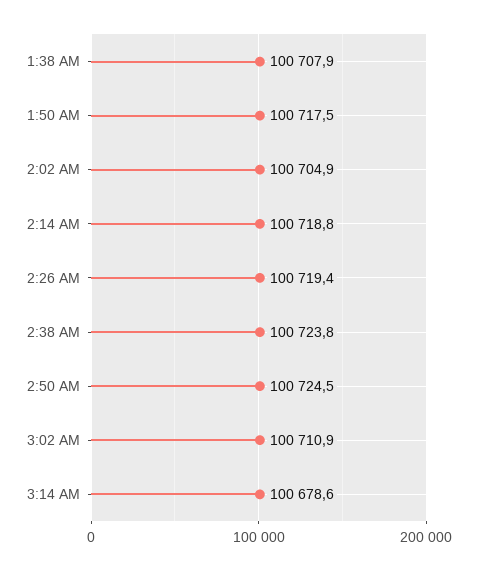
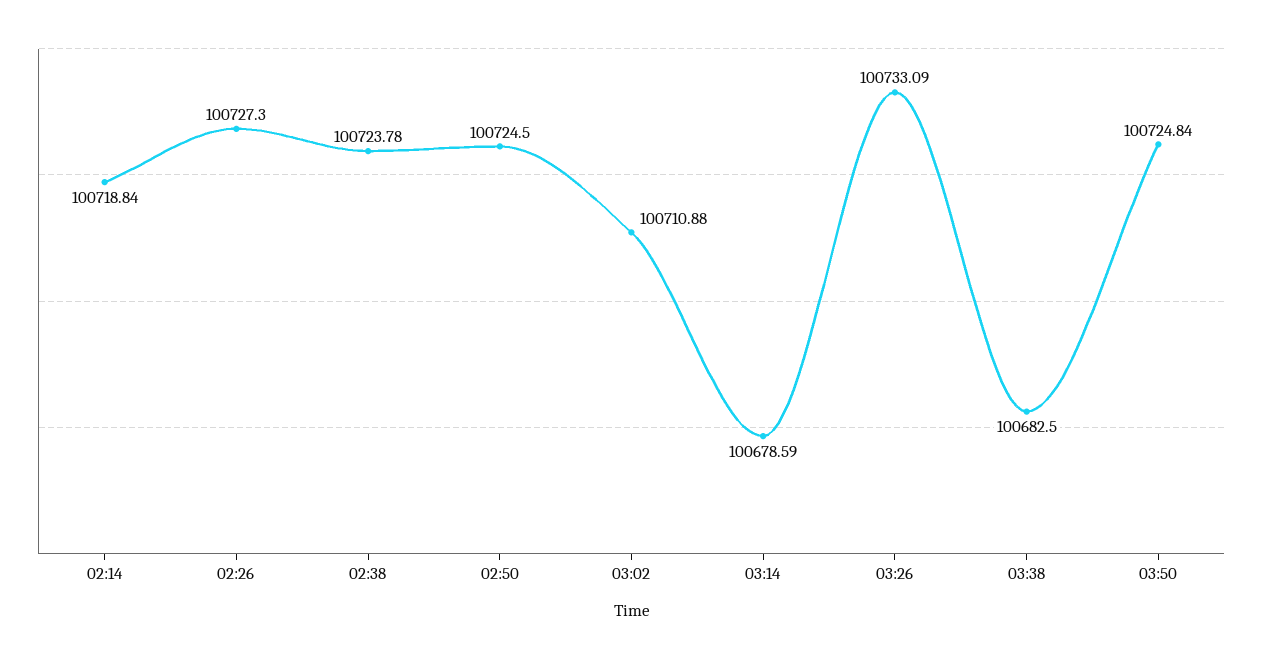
1:38 AM: 100707.9 -> none
1:50 AM: 100717.5 -> none
2:02 AM: 100704.9 -> none
2:26 AM: 100719.4 -> 100727.3
03:26: none -> 100733.09
03:38: none -> 100682.5
03:50: none -> 100724.84

